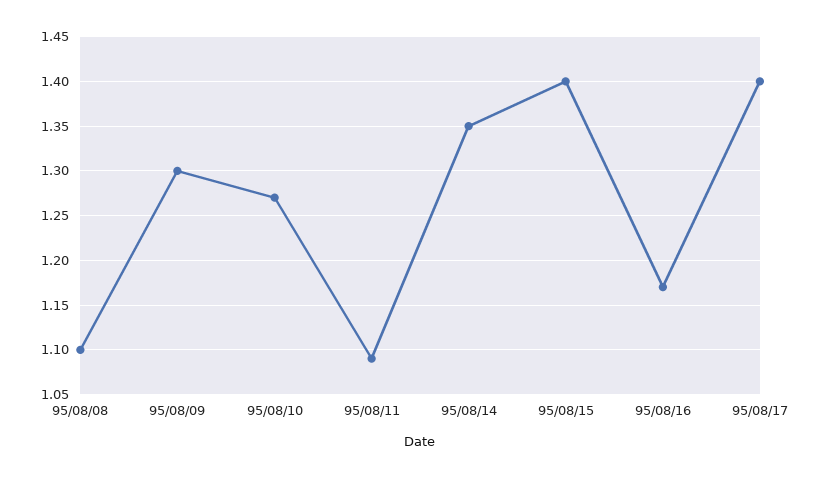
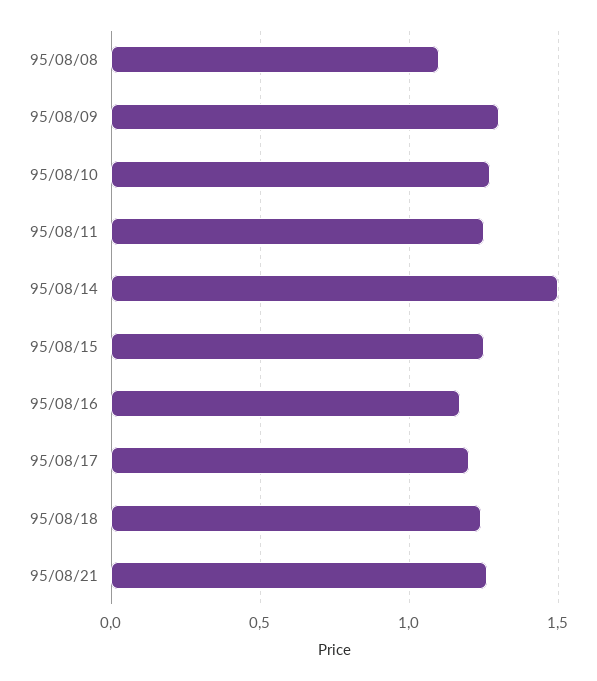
95/08/11: 1.09 -> 1.25
95/08/14: 1.35 -> 1.5
95/08/15: 1.4 -> 1.25
95/08/17: 1.4 -> 1.2
95/08/18: none -> 1.25
95/08/21: none -> 1.25

